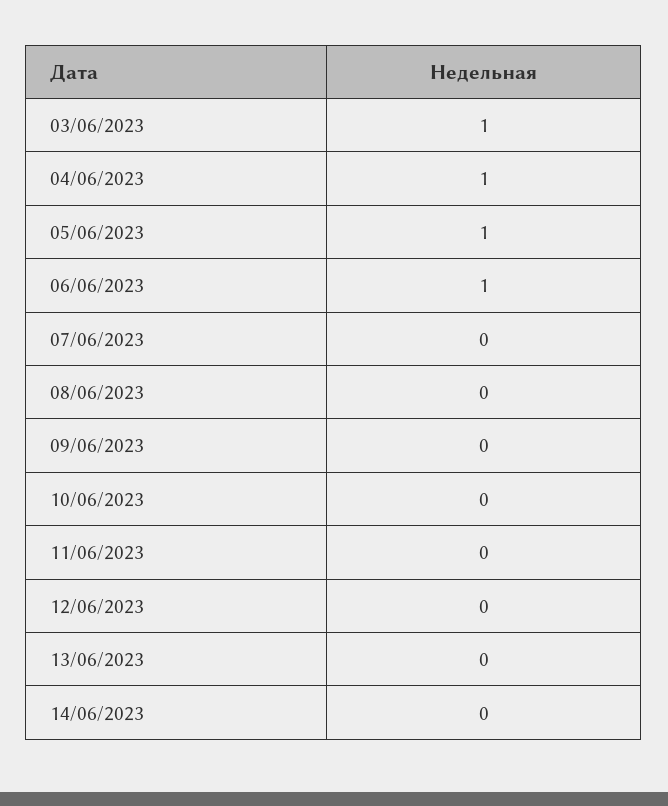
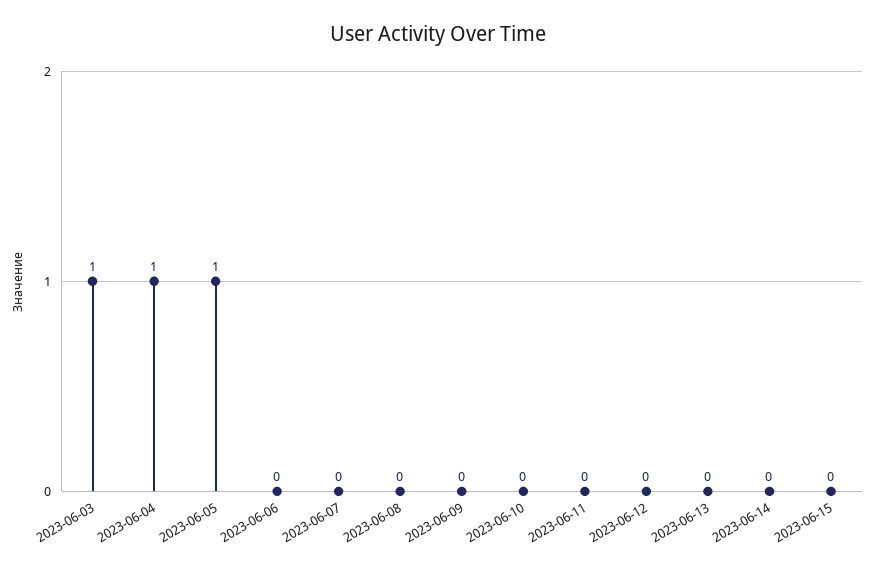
06/06/2023: 1 -> 0
2023-06-15: none -> 0

